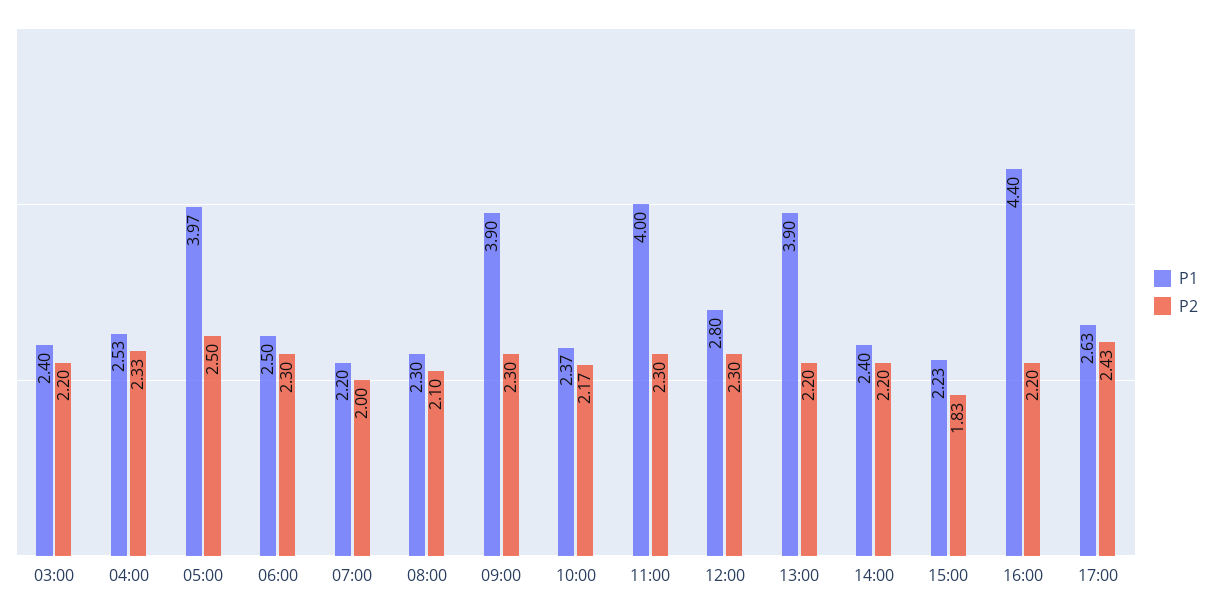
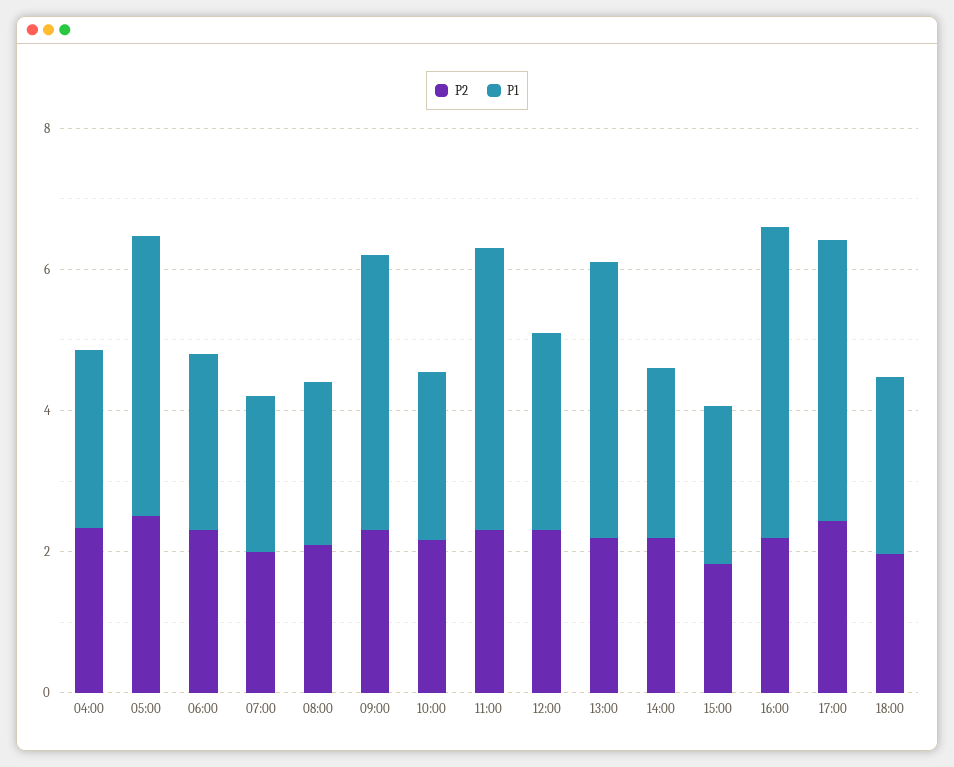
P1, 03:00: 2.4 -> none
P2, 03:00: 2.2 -> none
P1, 17:00: 2.63 -> 4
P2, 18:00: none -> 2
P1, 18:00: none -> 2.5

